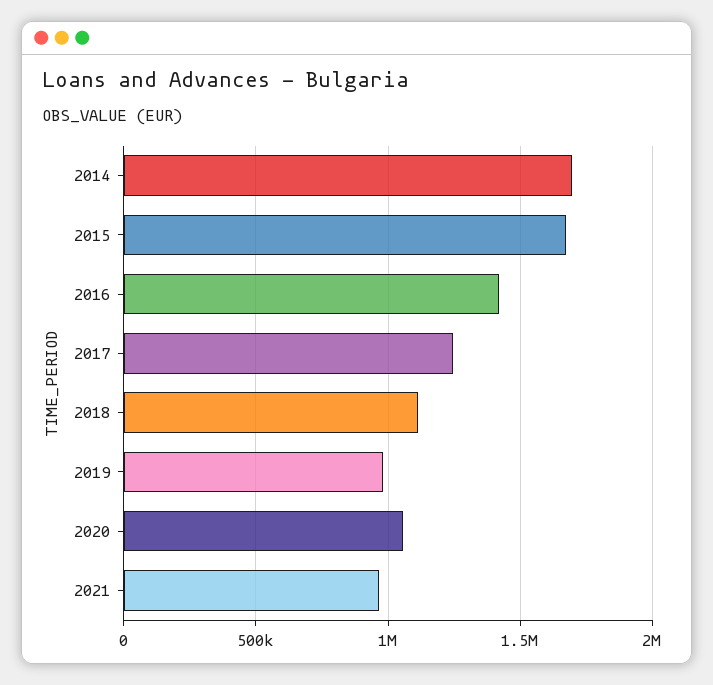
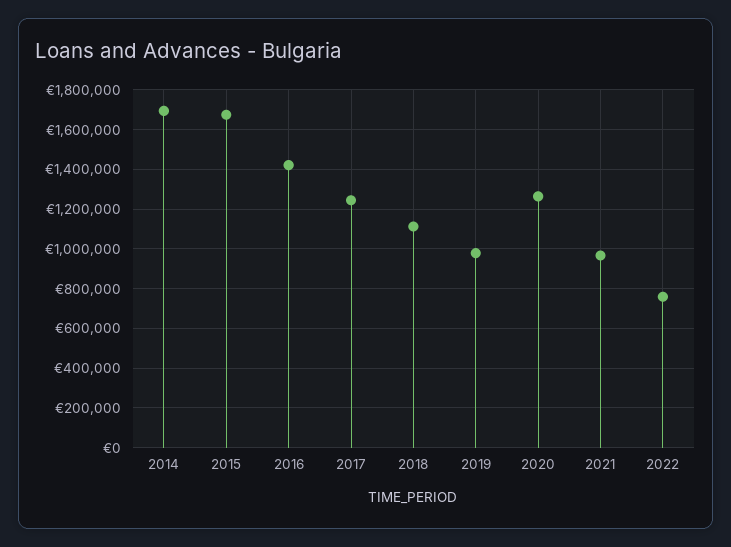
2020: 1050000 -> 1250000
2022: none -> 750000

